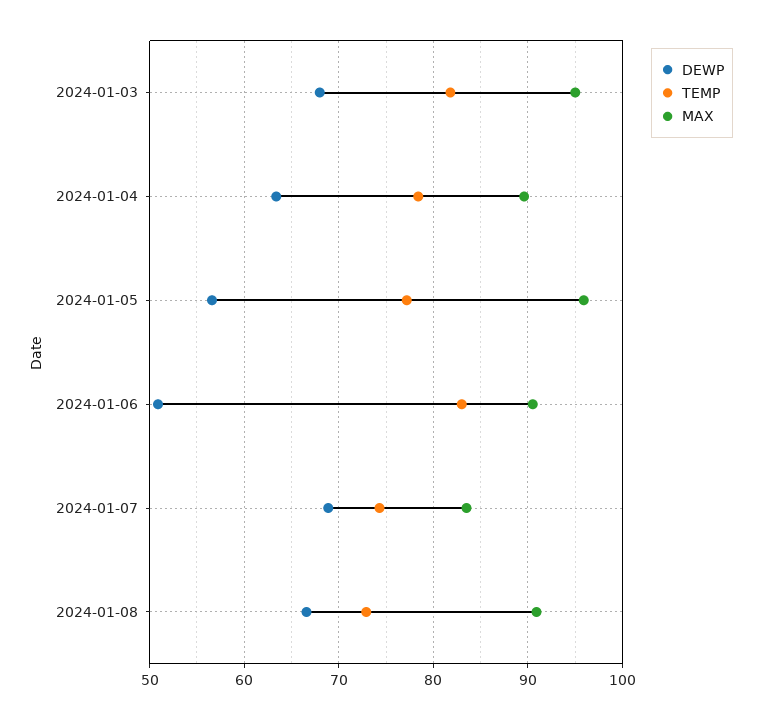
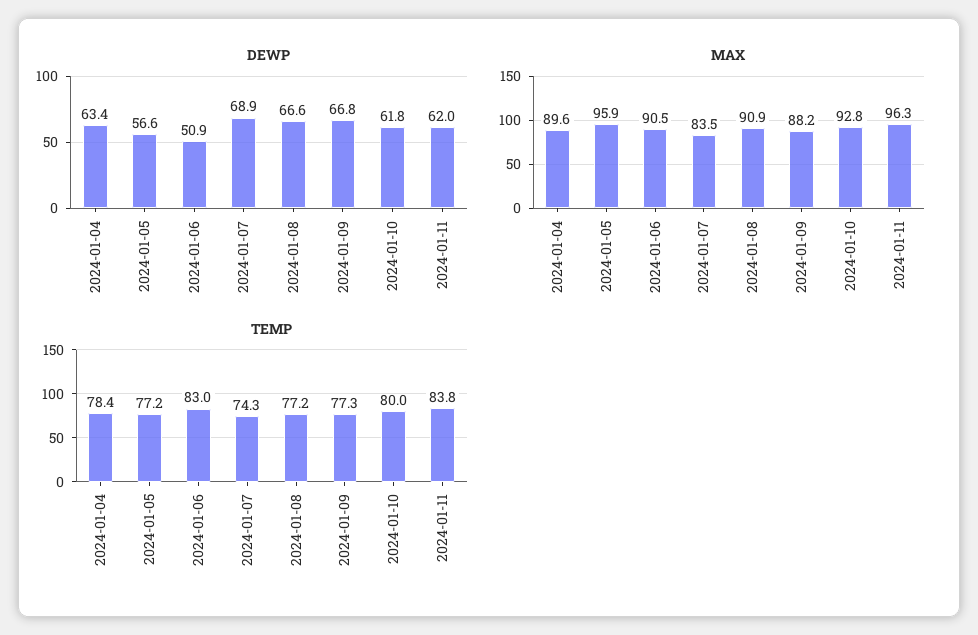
DEWP, 2024-01-03: 68 -> none
TEMP, 2024-01-03: 82 -> none
MAX, 2024-01-03: 95 -> none
TEMP, 2024-01-08: 73 -> 77.2
DEWP, 2024-01-09: none -> 66.8
DEWP, 2024-01-10: none -> 61.8
DEWP, 2024-01-11: none -> 62
MAX, 2024-01-09: none -> 88.2
MAX, 2024-01-10: none -> 92.8
MAX, 2024-01-11: none -> 96.3
TEMP, 2024-01-09: none -> 77.3
TEMP, 2024-01-10: none -> 80
TEMP, 2024-01-11: none -> 83.8

